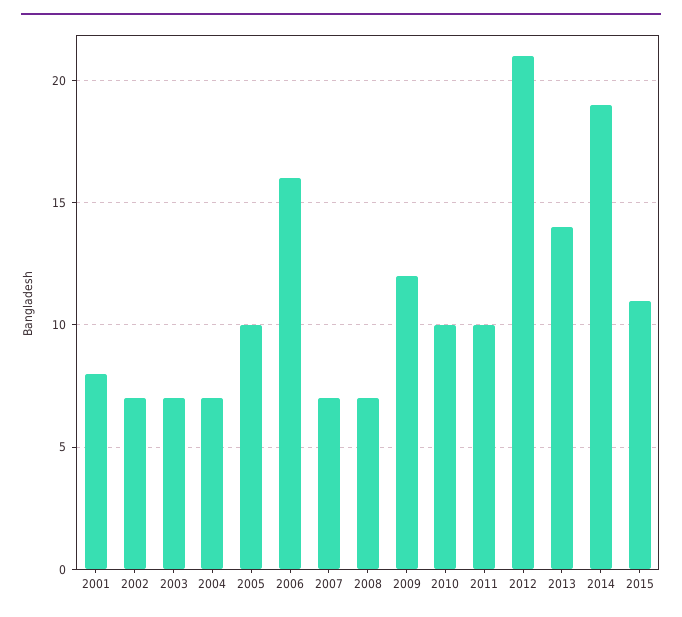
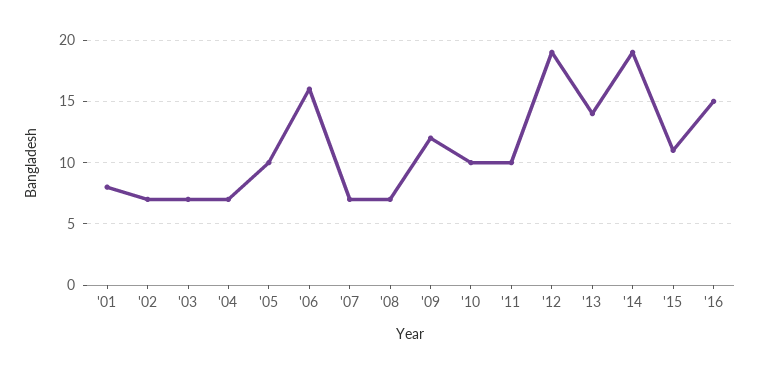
2012: 21 -> 19
'16: none -> 15

